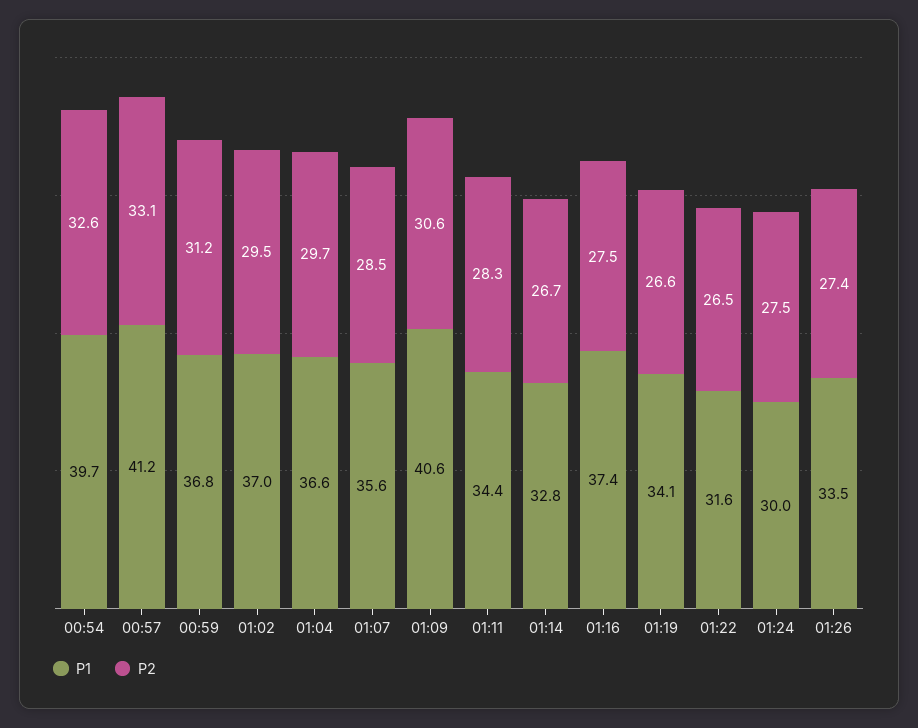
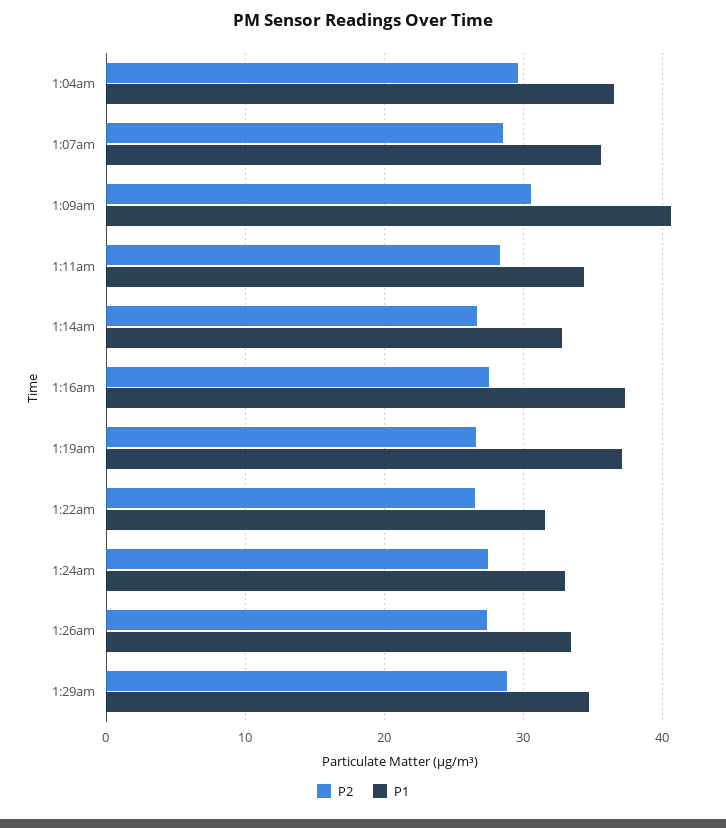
P1, 00:54: 39.7 -> none
P2, 00:54: 32.6 -> none
P1, 00:57: 41.2 -> none
P2, 00:57: 33.1 -> none
P1, 00:59: 36.8 -> none
P2, 00:59: 31.2 -> none
P1, 01:02: 37 -> none
P2, 01:02: 29.5 -> none
P1, 01:19: 34.1 -> 37
P1, 01:24: 30 -> 33
P2, 1:29am: none -> 29
P1, 1:29am: none -> 35

